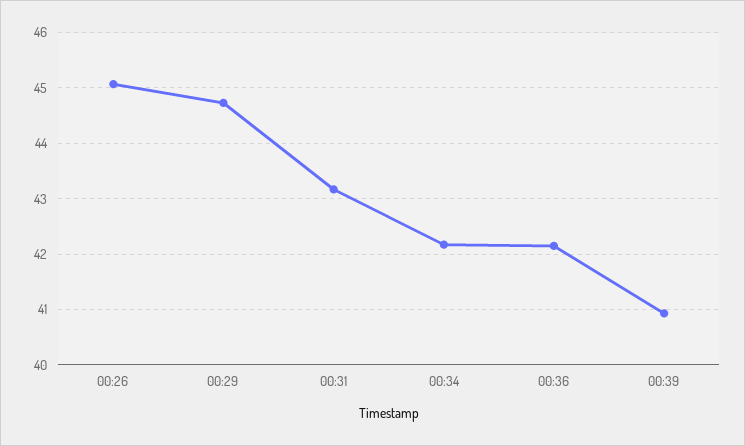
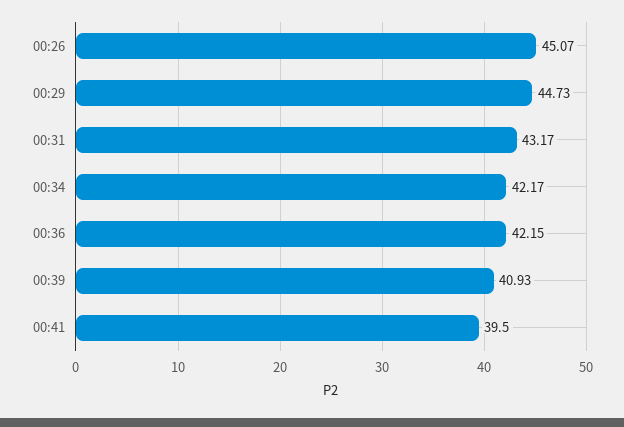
00:41: none -> 39.5

